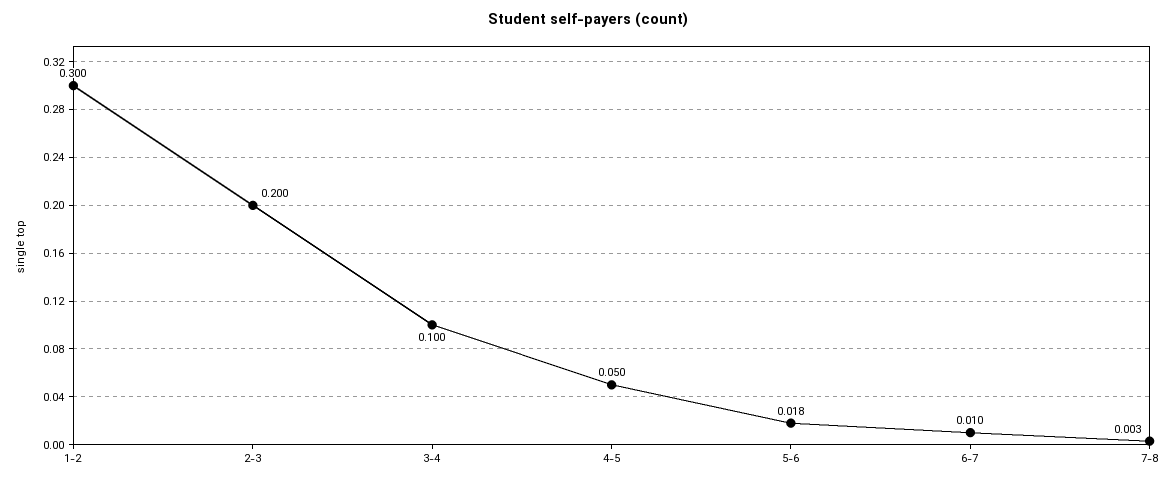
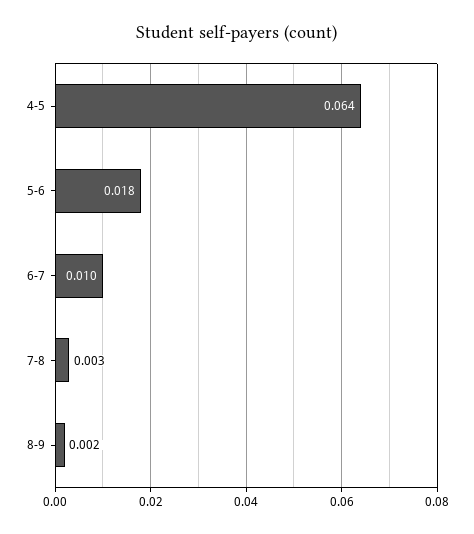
1-2: 0.3 -> none
2-3: 0.2 -> none
3-4: 0.1 -> none
4-5: 0.05 -> 0.064
8-9: none -> 0.002

